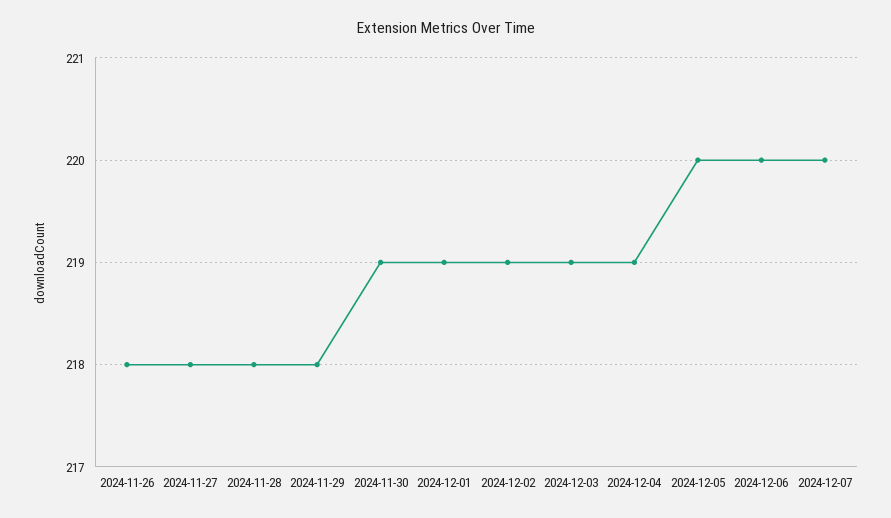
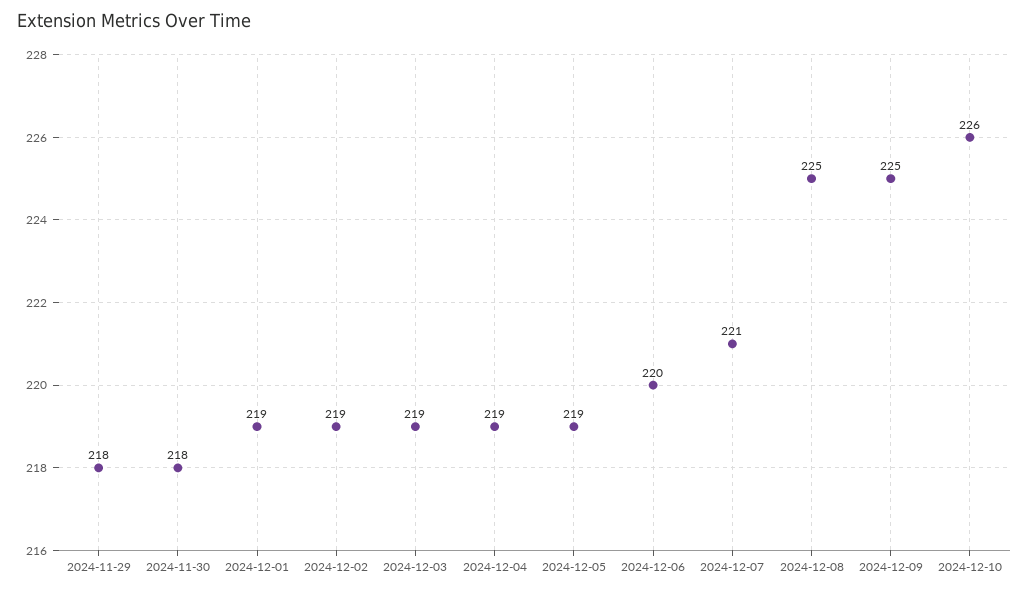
2024-11-26: 218 -> none
2024-11-27: 218 -> none
2024-11-28: 218 -> none
2024-11-30: 219 -> 218
2024-12-05: 220 -> 219
2024-12-07: 220 -> 221
2024-12-08: none -> 225
2024-12-09: none -> 225
2024-12-10: none -> 226

